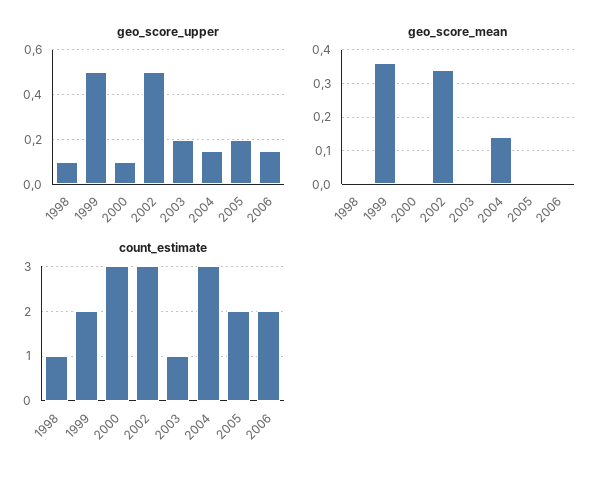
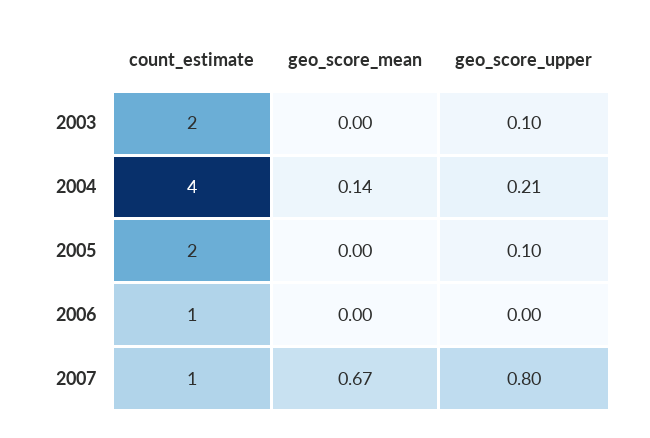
geo_score_upper, 1998: 0.1 -> none
geo_score_upper, 1999: 0.5 -> none
geo_score_upper, 2000: 0.1 -> none
geo_score_upper, 2002: 0.5 -> none
geo_score_upper, 2003: 0.2 -> 0.1
geo_score_upper, 2004: 0.15 -> 0.21
geo_score_upper, 2005: 0.2 -> 0.1
geo_score_upper, 2006: 0.15 -> 0
geo_score_mean, 1998: 0 -> none
geo_score_mean, 1999: 0.35 -> none
geo_score_mean, 2000: 0 -> none
geo_score_mean, 2002: 0.35 -> none
count_estimate, 1998: 1 -> none
count_estimate, 1999: 2 -> none
count_estimate, 2000: 3 -> none
count_estimate, 2002: 3 -> none
count_estimate, 2003: 1 -> 2
count_estimate, 2004: 3 -> 4
count_estimate, 2006: 2 -> 1
count_estimate, 2007: none -> 1
geo_score_mean, 2007: none -> 0.67
geo_score_upper, 2007: none -> 0.8

